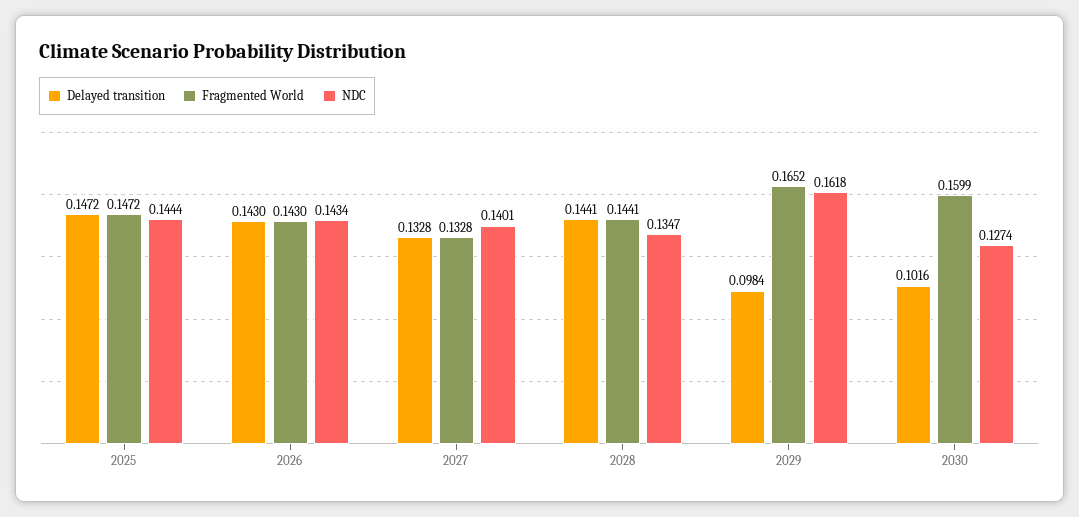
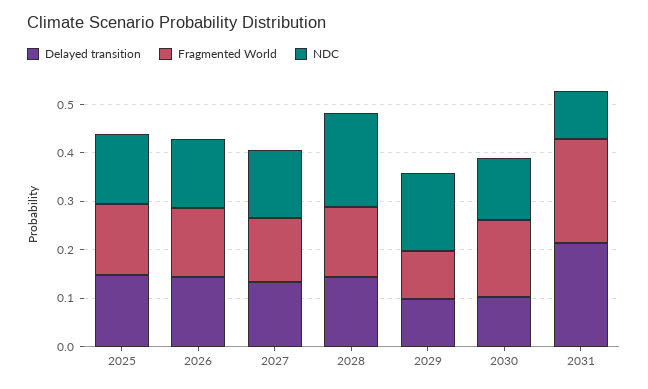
NDC, 2028: 0.1347 -> 0.2
Fragmented World, 2029: 0.1652 -> 0.1
Delayed transition, 2031: none -> 0.22
Fragmented World, 2031: none -> 0.22
NDC, 2031: none -> 0.1

